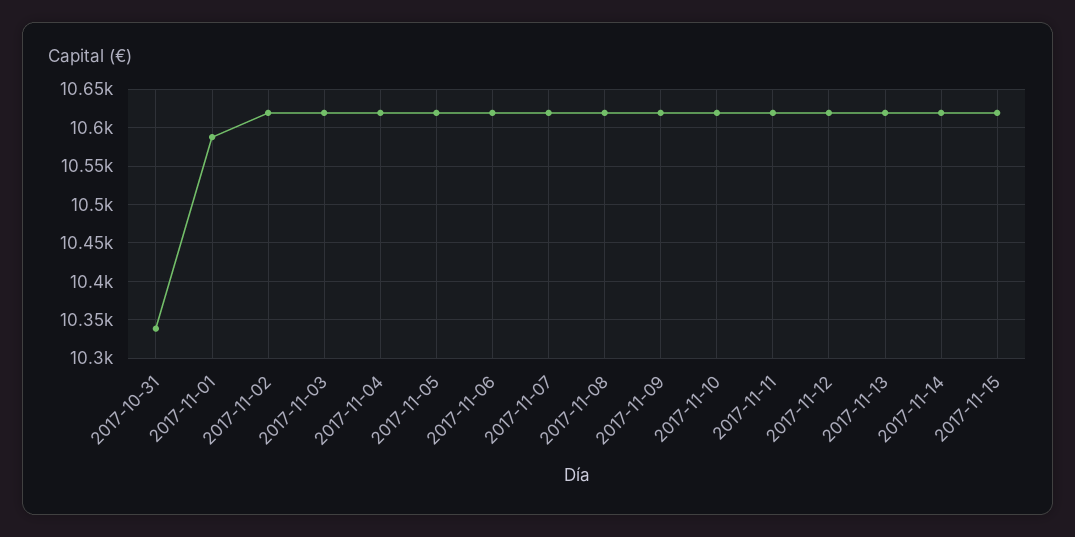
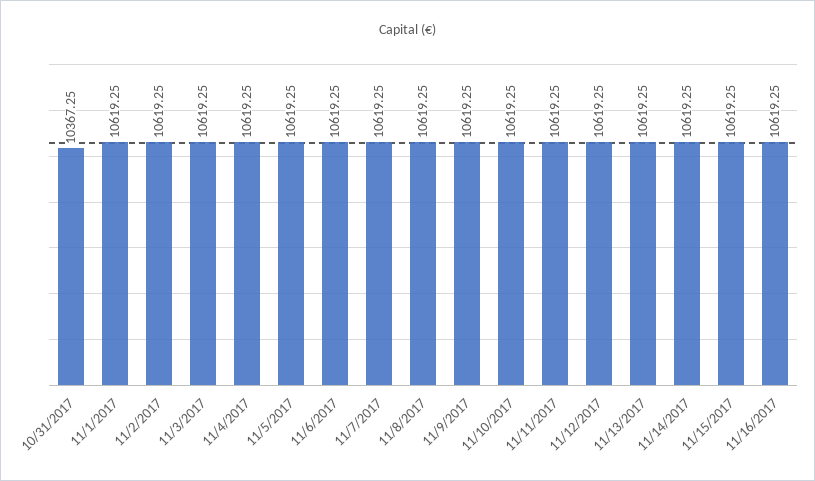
2017-10-31: 10340 -> 10367.25
2017-11-01: 10590 -> 10619.25
11/16/2017: none -> 10619.25

